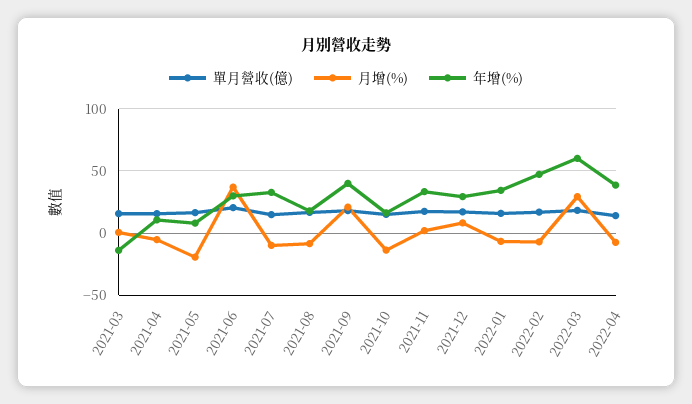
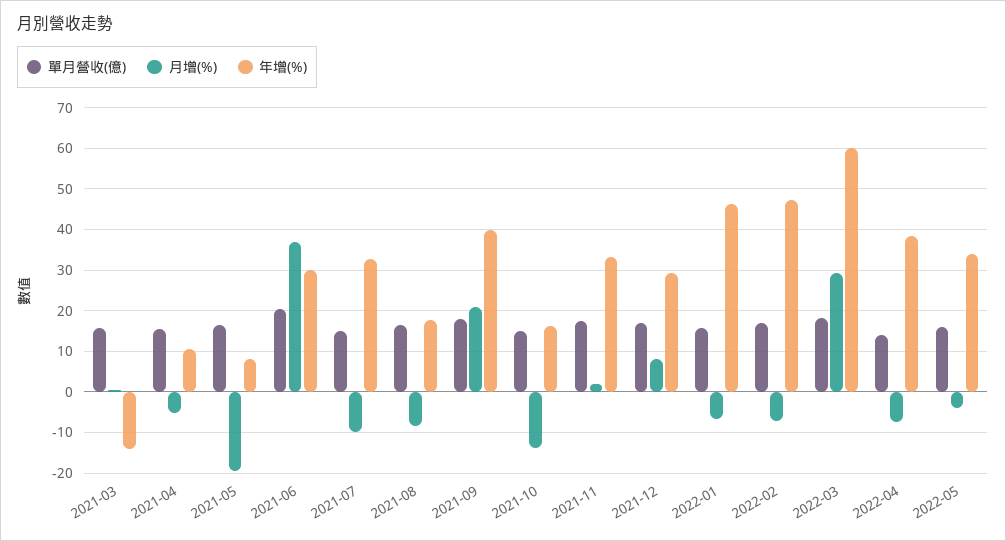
年增(%), 2022-01: 35 -> 46
單月營收(億), 2022-05: none -> 16
月增(%), 2022-05: none -> -4
年增(%), 2022-05: none -> 34

